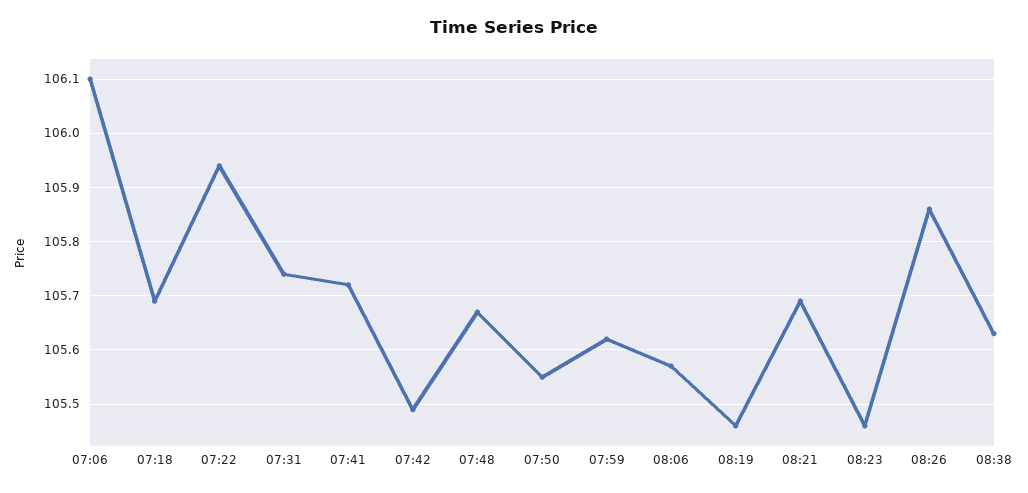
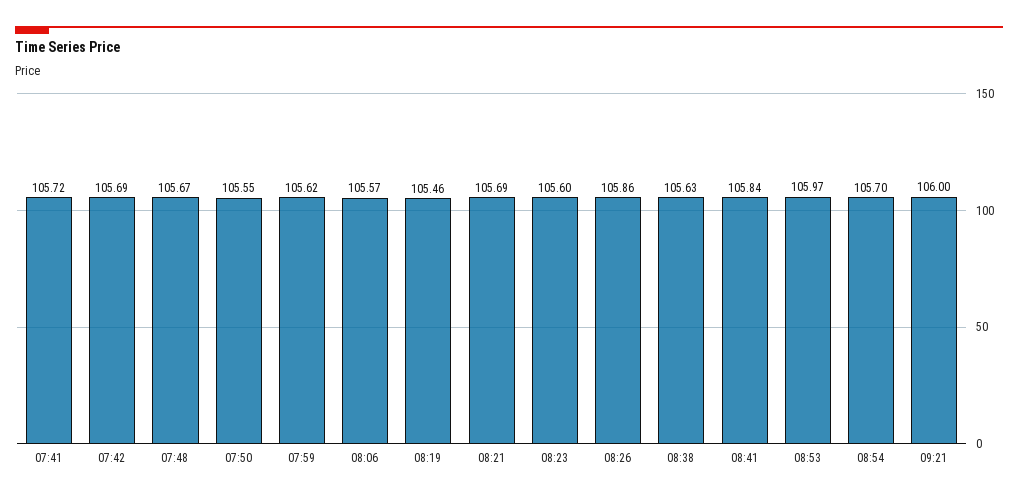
07:06: 106.1 -> none
07:18: 105.7 -> none
07:22: 105.95 -> none
07:31: 105.75 -> none
07:42: 105.5 -> 105.69
08:23: 105.45 -> 105.6
08:41: none -> 105.84
08:53: none -> 105.97
08:54: none -> 105.7
09:21: none -> 106

